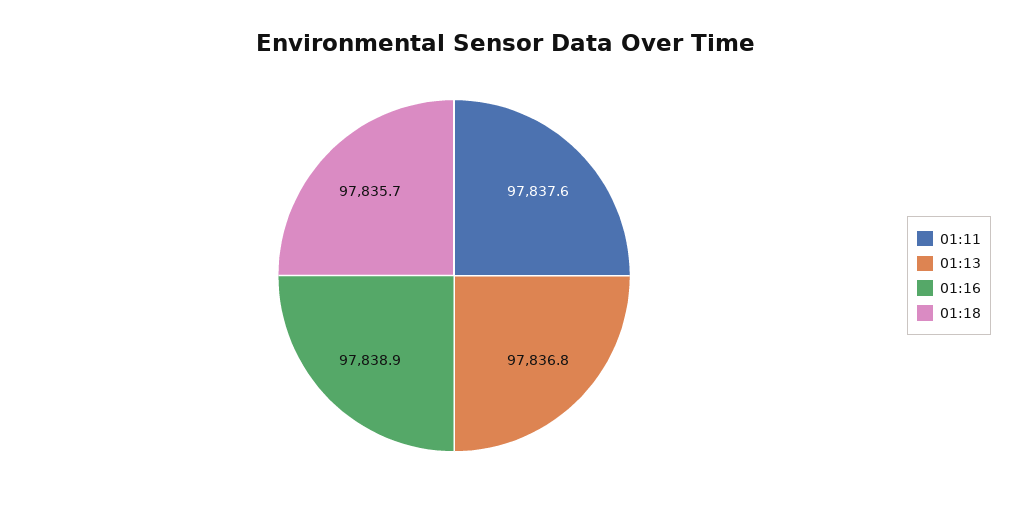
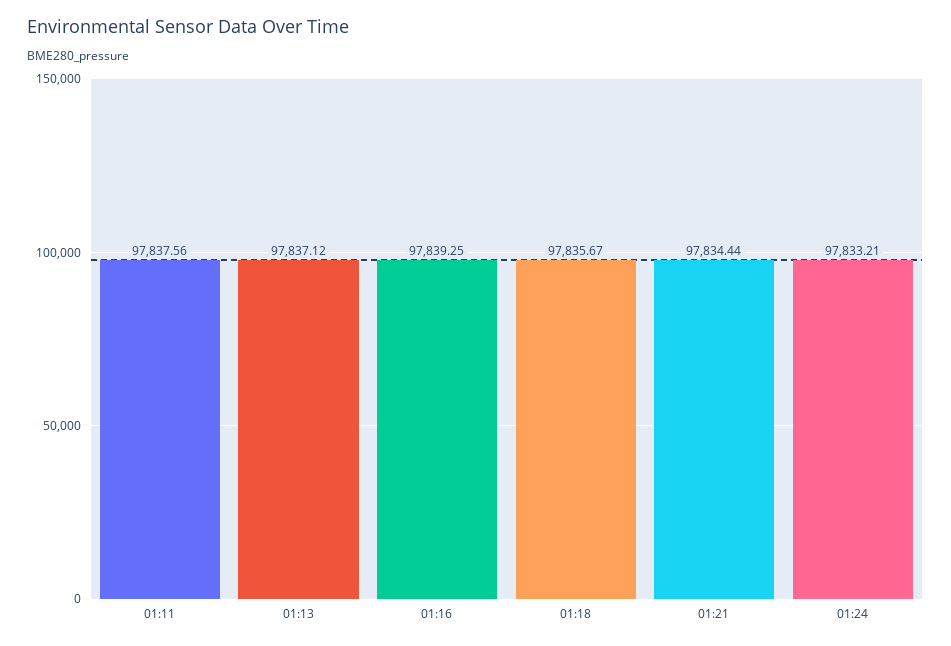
01:13: 97836.8 -> 97837.12
01:16: 97838.9 -> 97839.25
01:21: none -> 97834.44
01:24: none -> 97833.21

